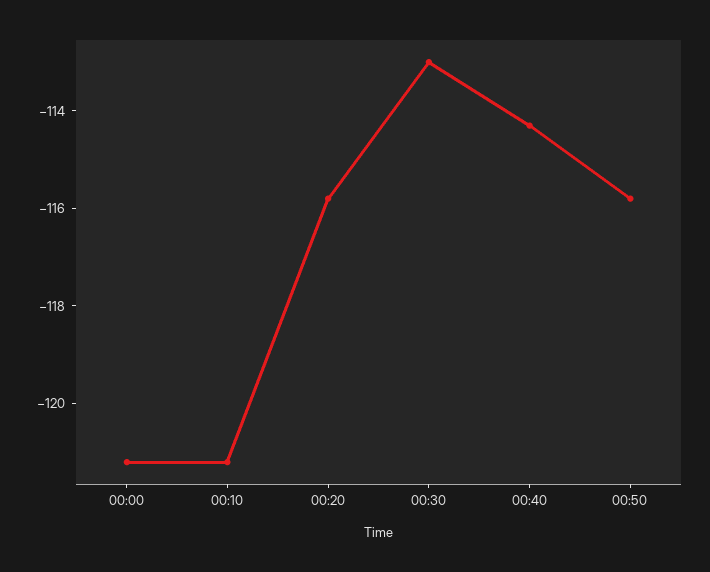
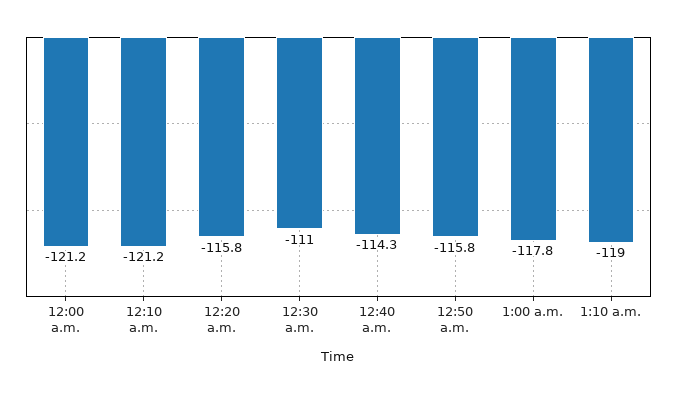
00:30: -113 -> -111
1:00 a.m.: none -> -117.8
1:10 a.m.: none -> -119

